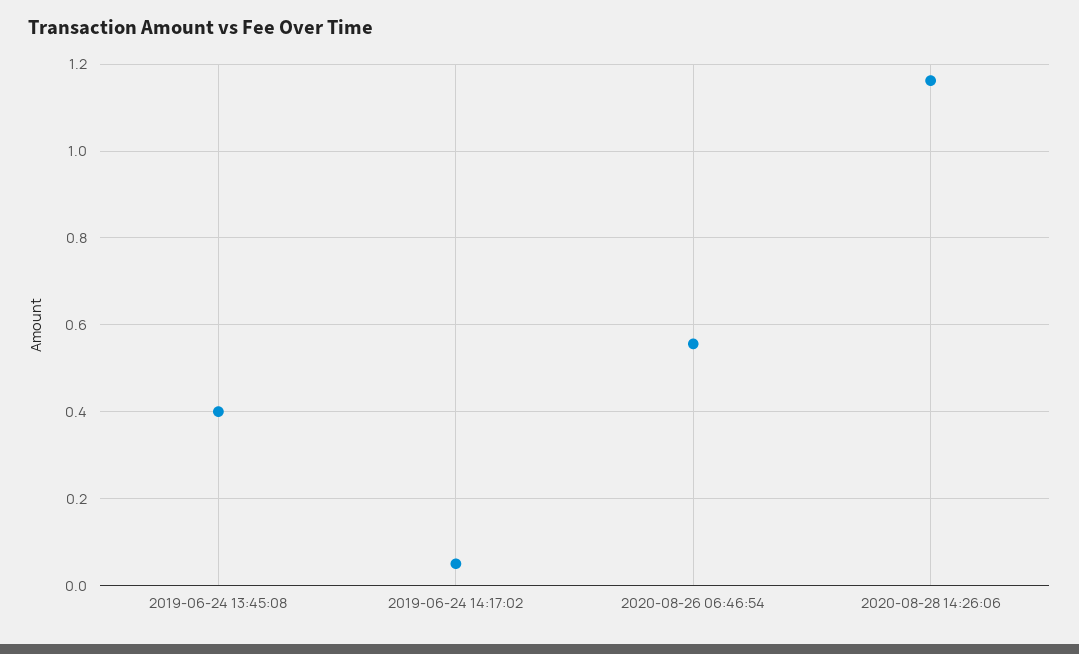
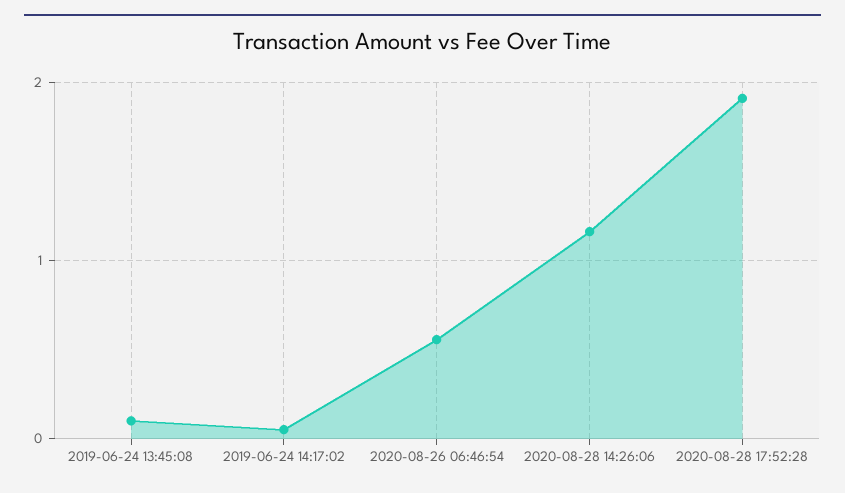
2019-06-24 13:45:08: 0.4 -> 0.1
2020-08-28 17:52:28: none -> 1.9

